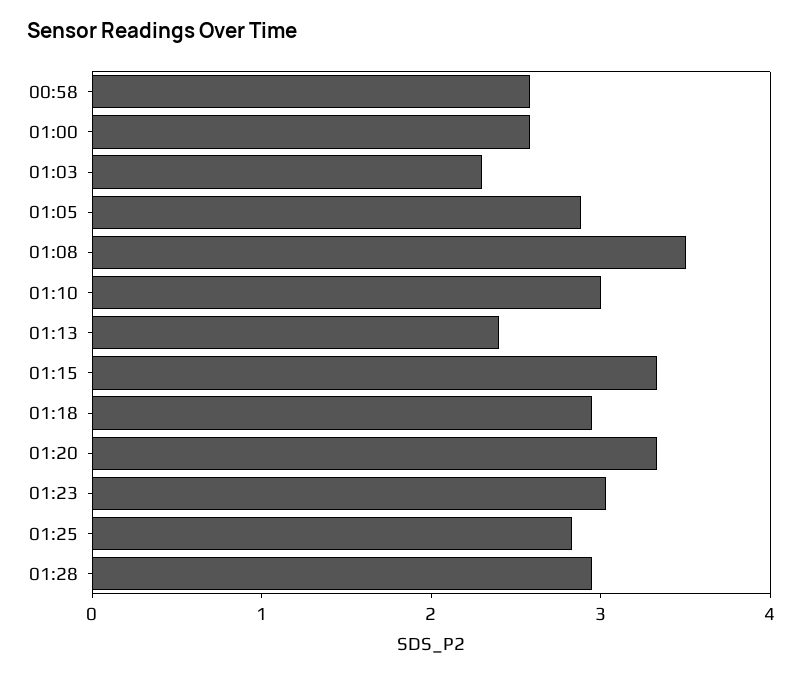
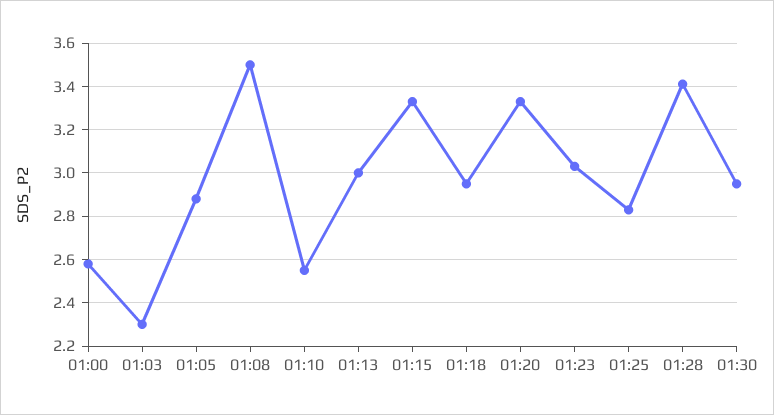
00:58: 2.6 -> none
01:10: 3 -> 2.55
01:13: 2.4 -> 3
01:28: 3 -> 3.4
01:30: none -> 2.95

